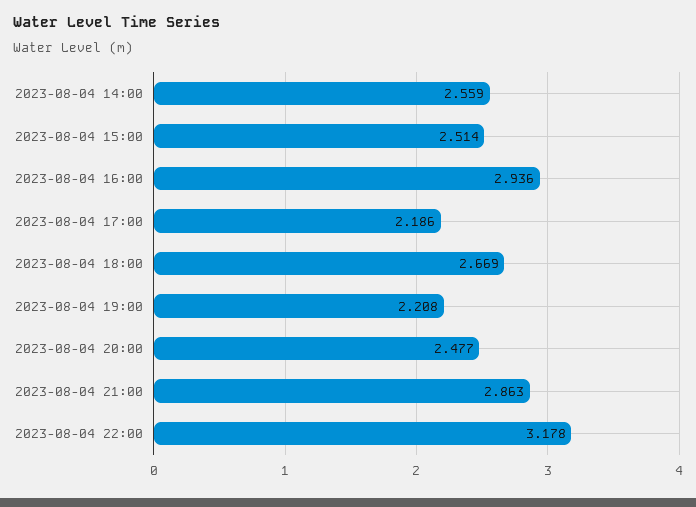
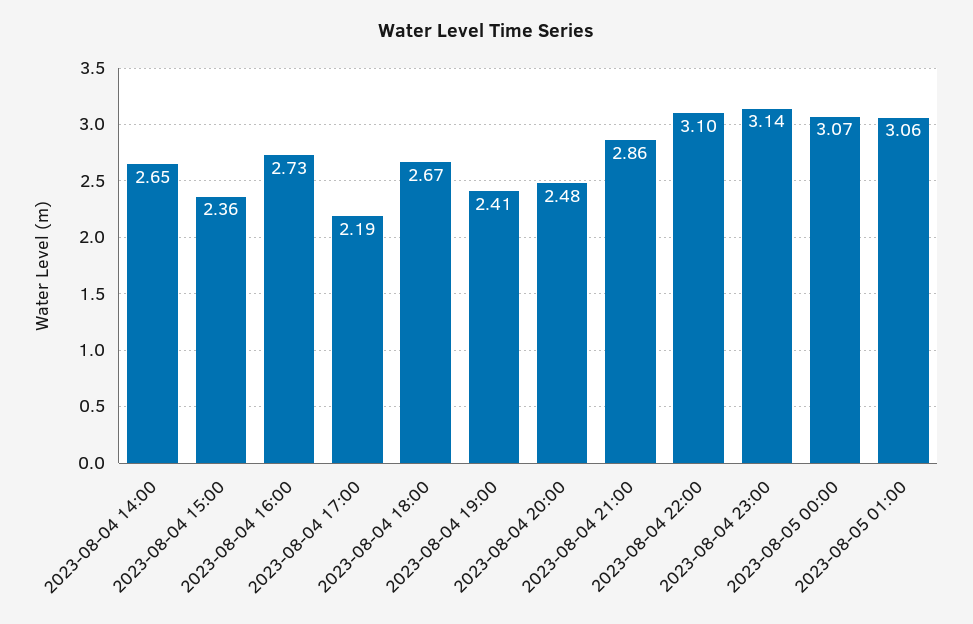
2023-08-04 14:00: 2.559 -> 2.65
2023-08-04 15:00: 2.514 -> 2.36
2023-08-04 16:00: 2.936 -> 2.73
2023-08-04 19:00: 2.208 -> 2.41
2023-08-04 22:00: 3.178 -> 3.1
2023-08-04 23:00: none -> 3.14
2023-08-05 00:00: none -> 3.07
2023-08-05 01:00: none -> 3.06

